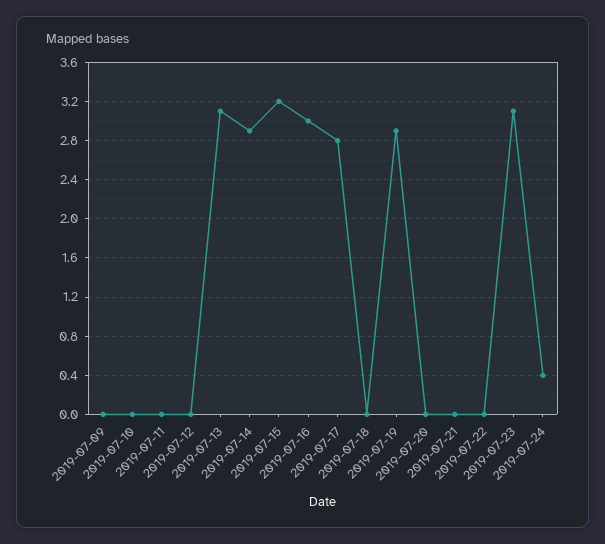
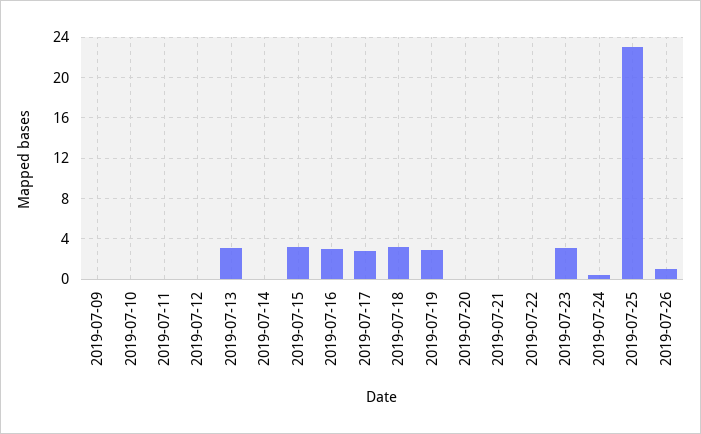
2019-07-14: 2.9 -> 0
2019-07-18: 0 -> 3
2019-07-25: none -> 23
2019-07-26: none -> 1

